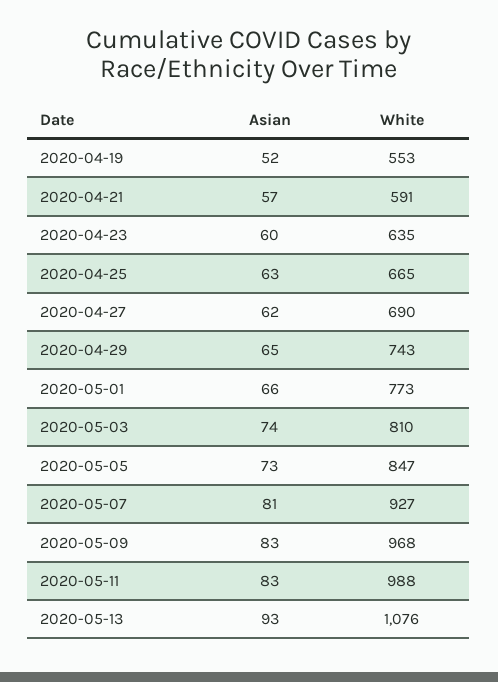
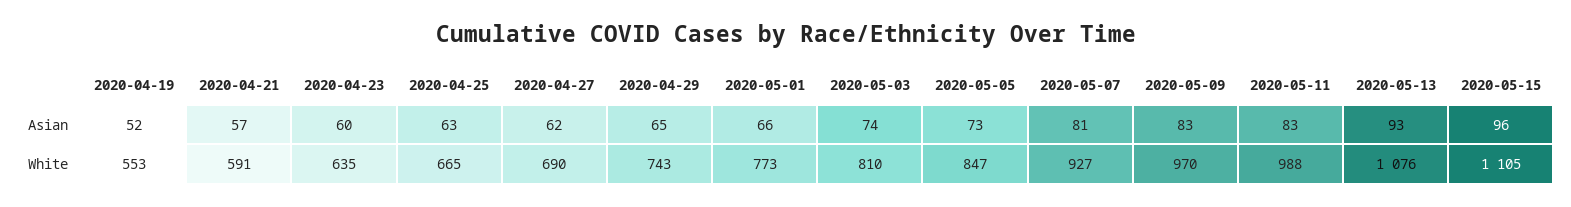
White, 2020-05-09: 968 -> 970
Asian, 2020-05-15: none -> 96
White, 2020-05-15: none -> 1105

